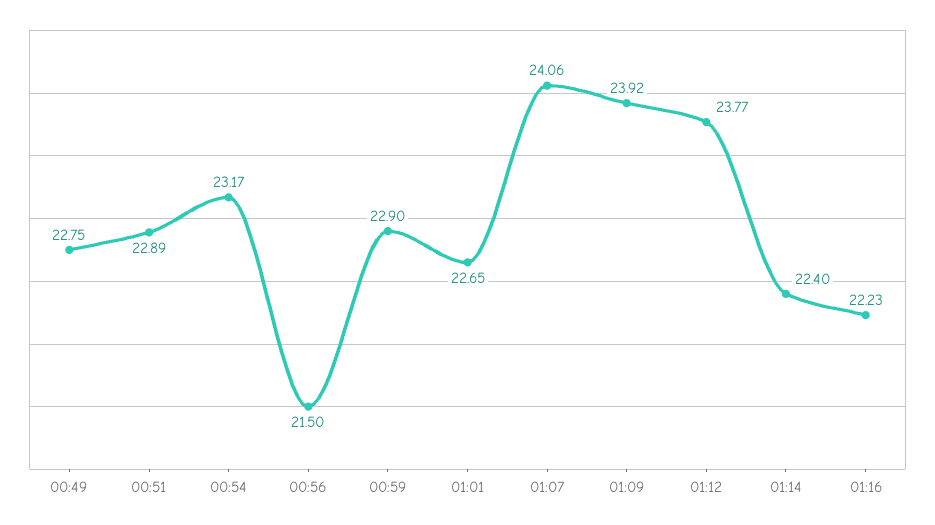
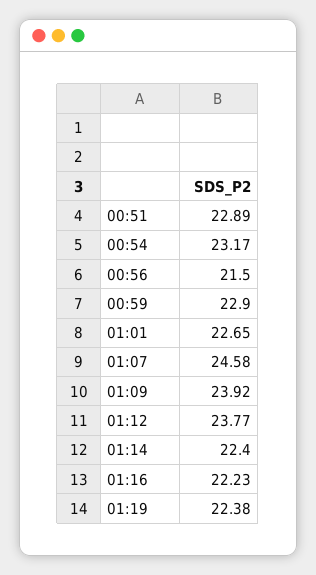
00:49: 22.75 -> none
01:07: 24.06 -> 24.58
01:19: none -> 22.38

